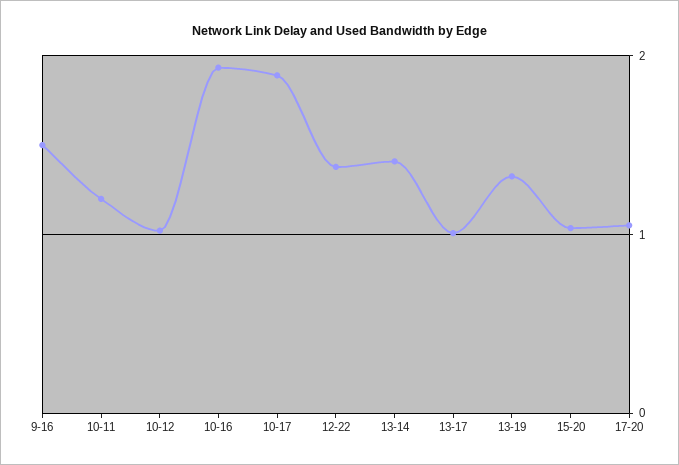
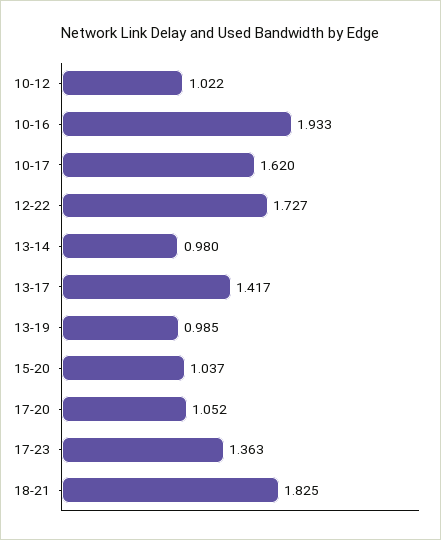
9-16: 1.5 -> none
10-11: 1.2 -> none
10-17: 1.9 -> 1.62
12-22: 1.4 -> 1.727
13-14: 1.4 -> 0.98
13-17: 1 -> 1.417
13-19: 1.3 -> 0.985
17-23: none -> 1.363
18-21: none -> 1.825

